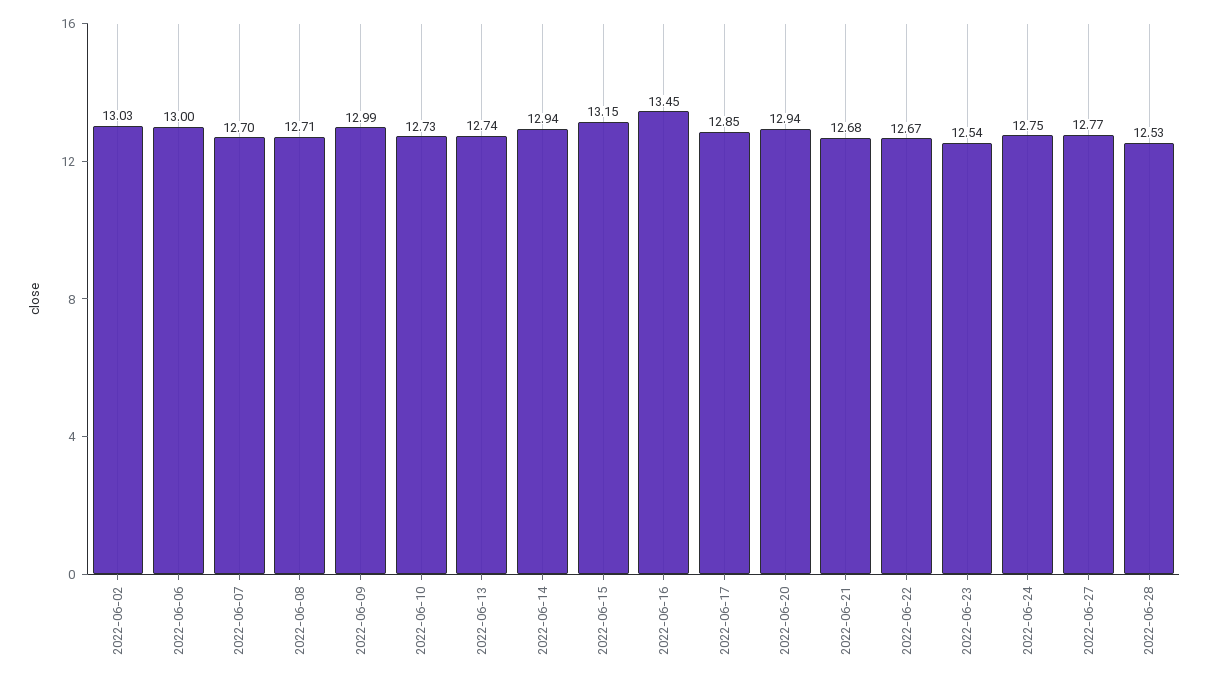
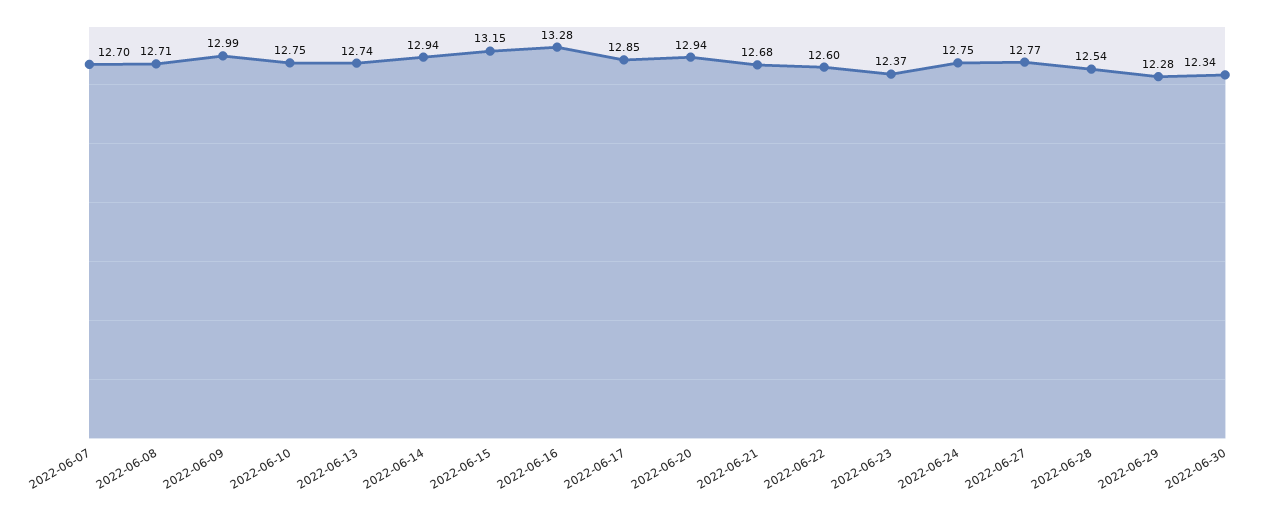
2022-06-02: 13.03 -> none
2022-06-06: 13 -> none
2022-06-10: 12.73 -> 12.75
2022-06-16: 13.45 -> 13.28
2022-06-22: 12.67 -> 12.6
2022-06-23: 12.54 -> 12.37
2022-06-28: 12.53 -> 12.54
2022-06-29: none -> 12.28
2022-06-30: none -> 12.34

